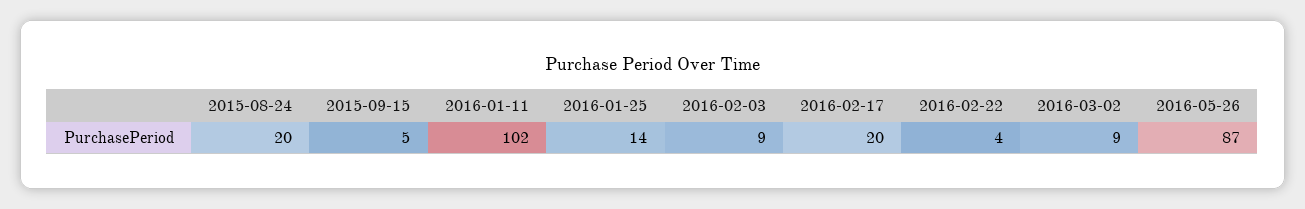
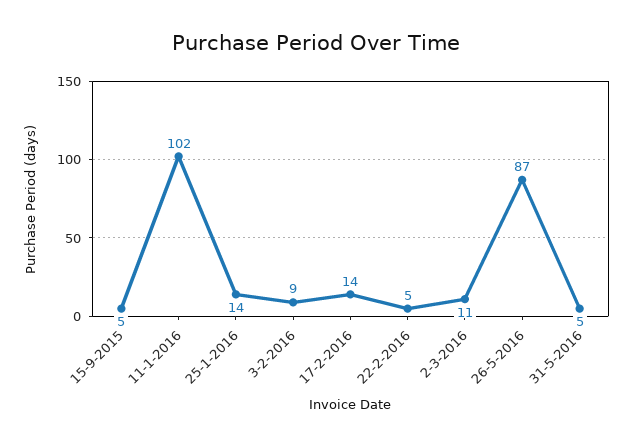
2015-08-24: 20 -> none
2016-02-17: 20 -> 14
2016-02-22: 4 -> 5
2016-03-02: 9 -> 11
31-5-2016: none -> 5

